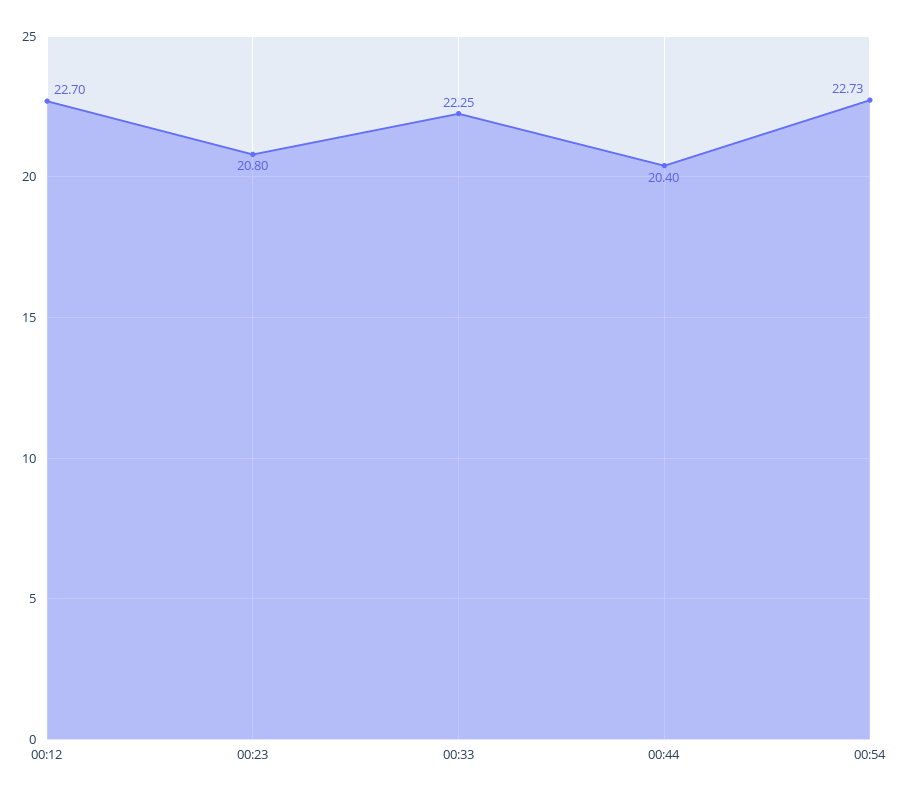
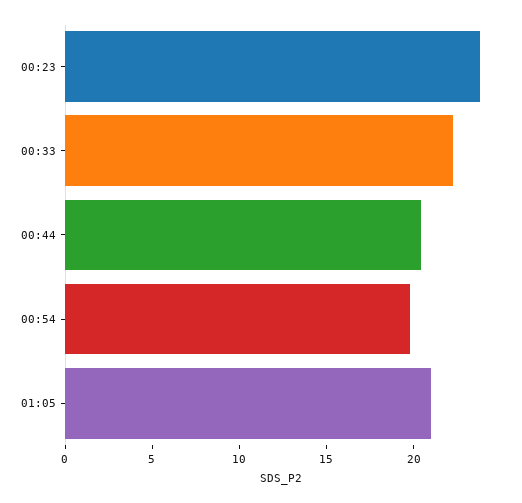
00:12: 22.7 -> none
00:23: 20.8 -> 24
00:54: 22.73 -> 20
01:05: none -> 21

